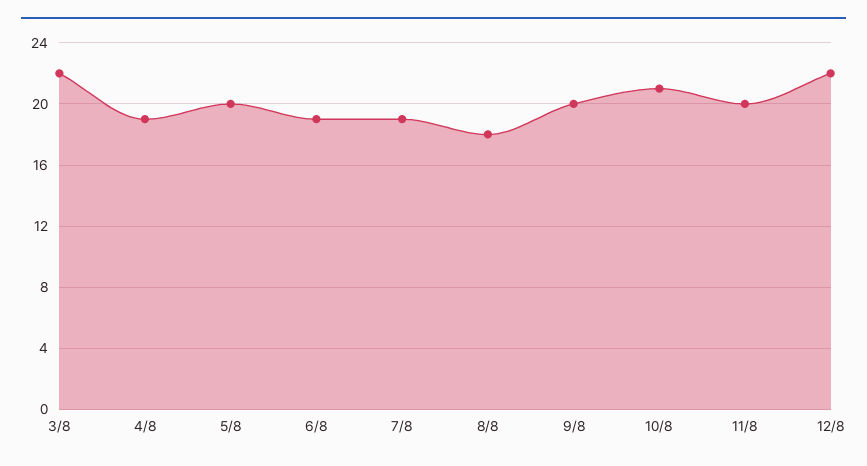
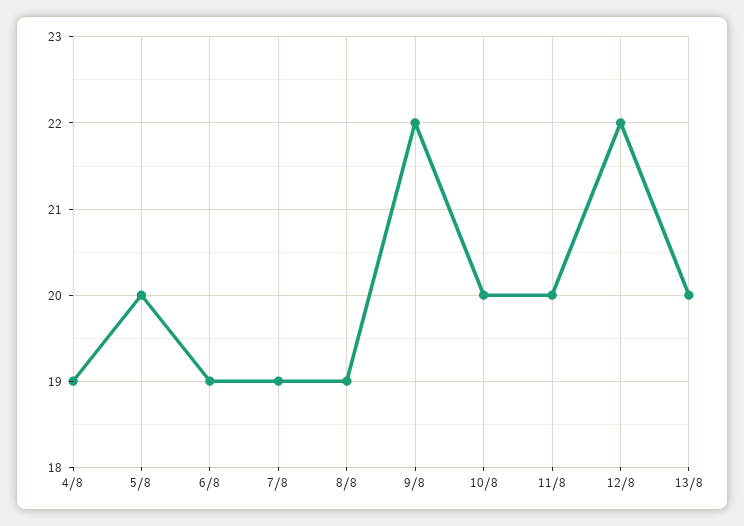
3/8: 22 -> none
8/8: 18 -> 19
9/8: 20 -> 22
10/8: 21 -> 20
13/8: none -> 20

